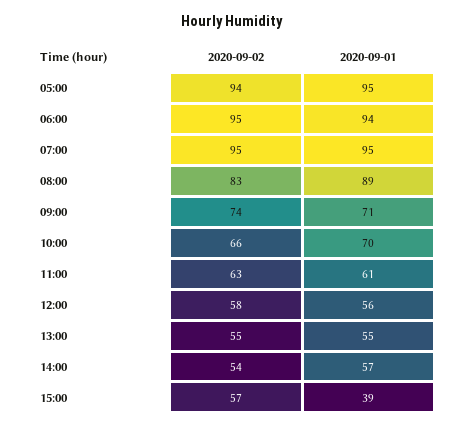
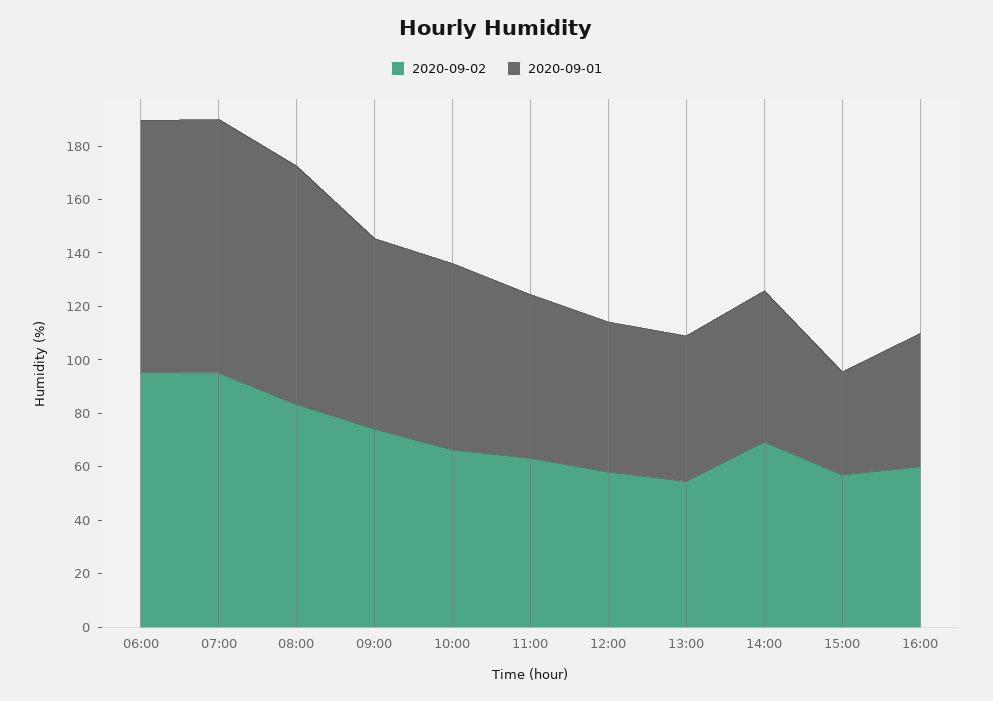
2020-09-02, 05:00: 94 -> none
2020-09-01, 05:00: 95 -> none
2020-09-02, 14:00: 54 -> 70
2020-09-02, 16:00: none -> 60
2020-09-01, 16:00: none -> 50

